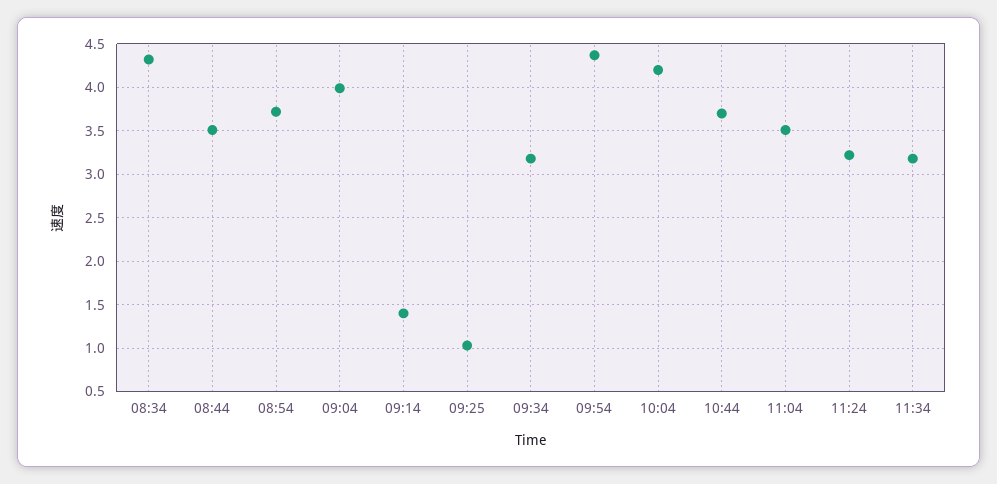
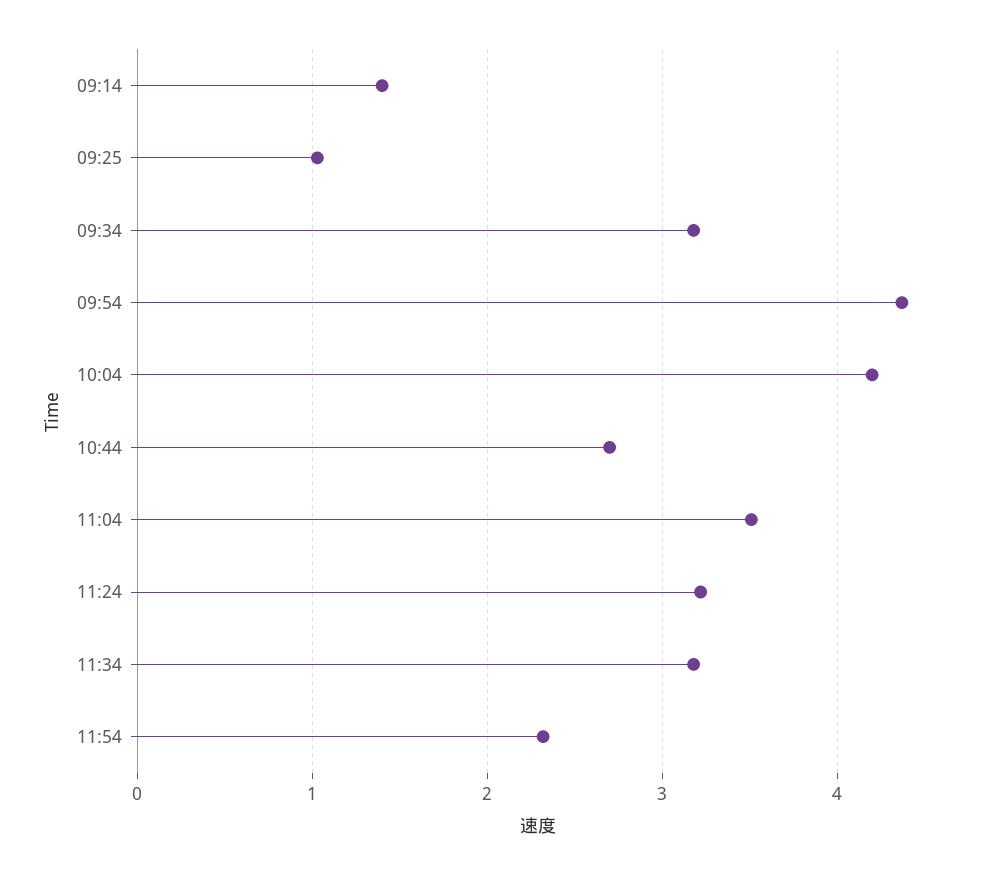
08:34: 4.3 -> none
08:44: 3.5 -> none
08:54: 3.7 -> none
09:04: 4 -> none
10:44: 3.7 -> 2.7
11:54: none -> 2.3

